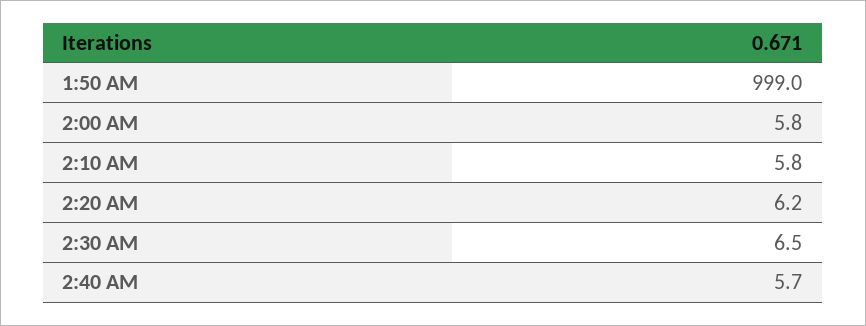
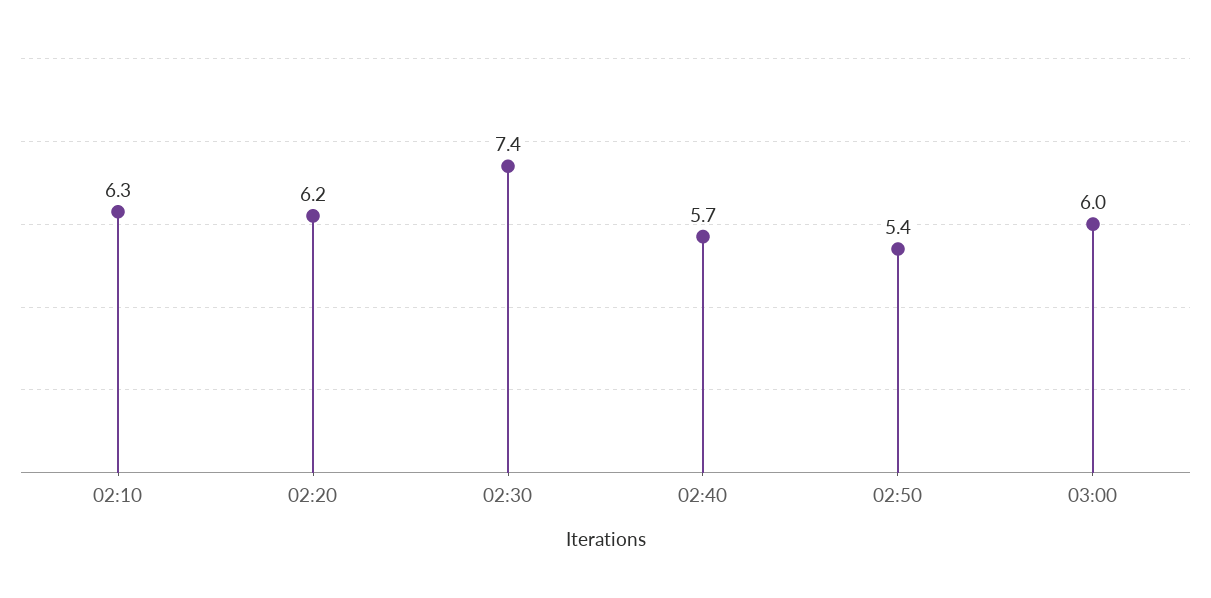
1:50 AM: 999 -> none
2:00 AM: 5.8 -> none
2:10 AM: 5.8 -> 6.3
2:30 AM: 6.5 -> 7.4
02:50: none -> 5.4
03:00: none -> 6

